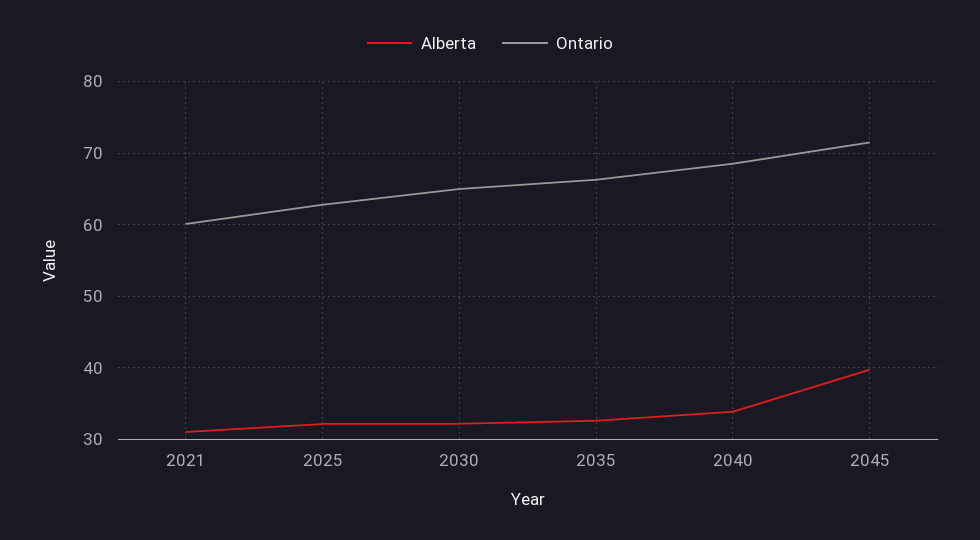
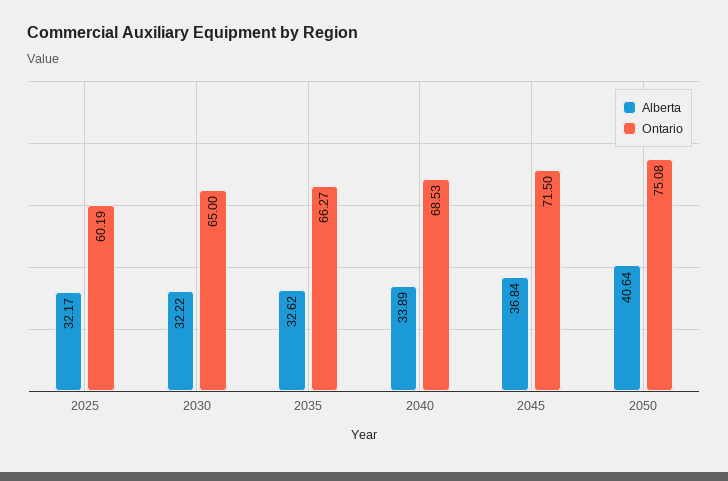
Alberta, 2021: 31 -> none
Ontario, 2021: 60 -> none
Ontario, 2025: 63 -> 60.19
Alberta, 2045: 40 -> 36.84
Alberta, 2050: none -> 40.64
Ontario, 2050: none -> 75.08

